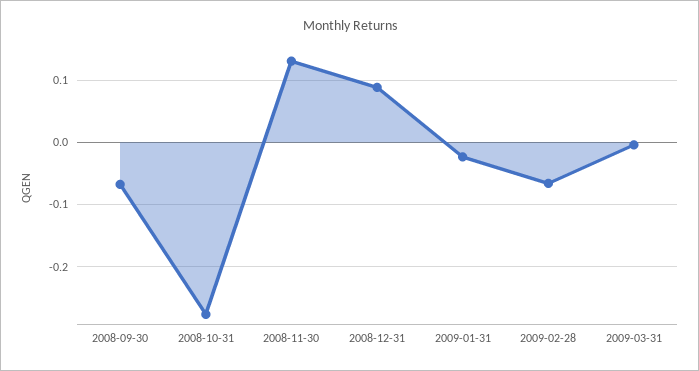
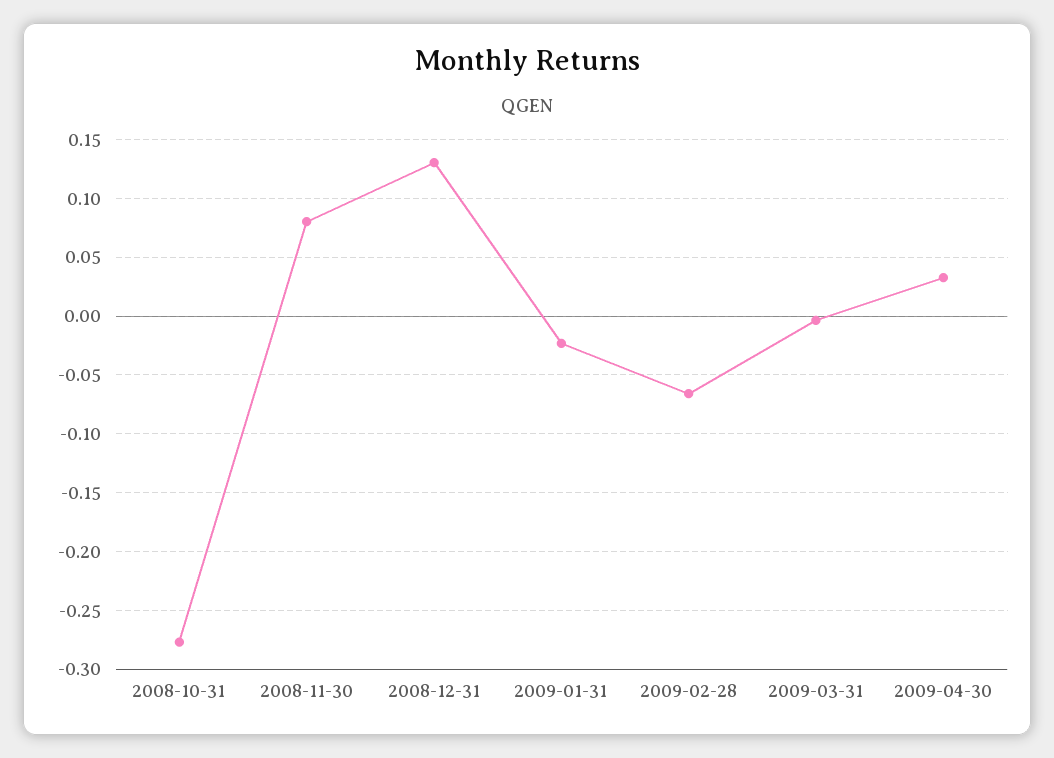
2008-09-30: -0.07 -> none
2008-11-30: 0.13 -> 0.08
2008-12-31: 0.09 -> 0.13
2009-04-30: none -> 0.03

